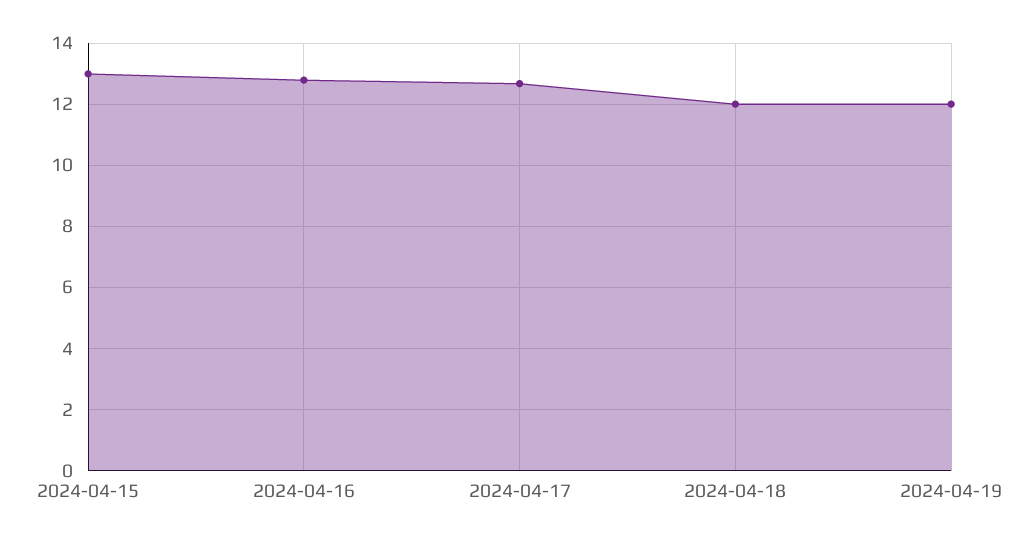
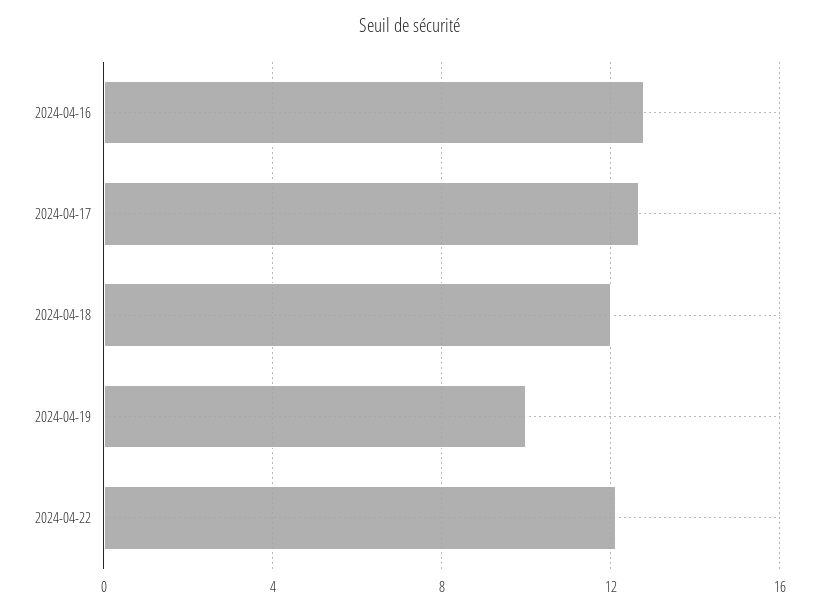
2024-04-15: 13 -> none
2024-04-19: 12 -> 10
2024-04-22: none -> 12

